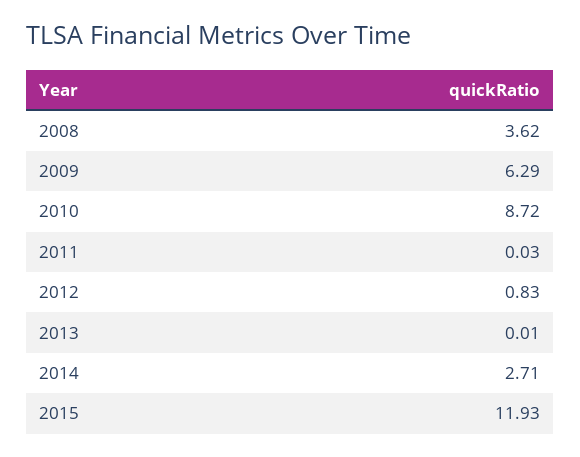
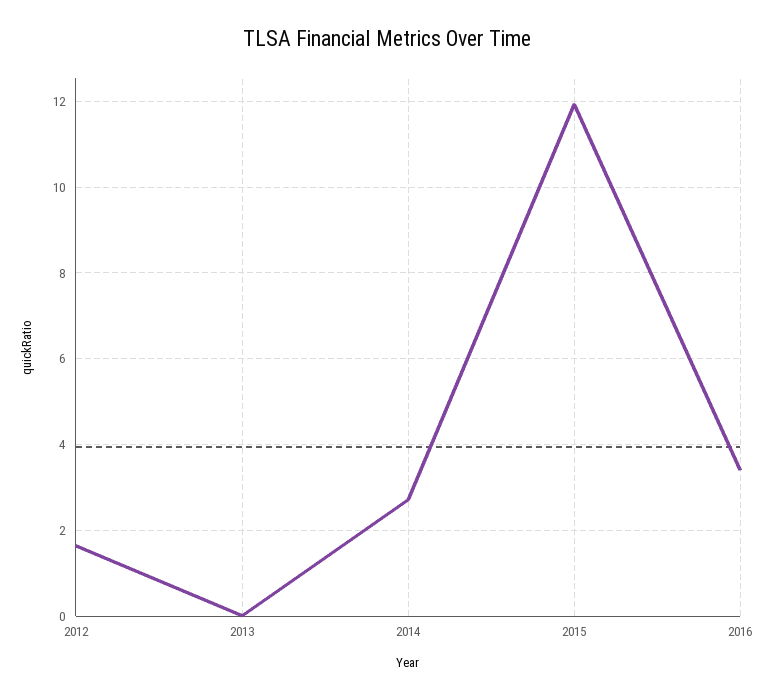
2008: 3.62 -> none
2009: 6.29 -> none
2010: 8.72 -> none
2011: 0.03 -> none
2012: 0.83 -> 1.6
2016: none -> 3.4

